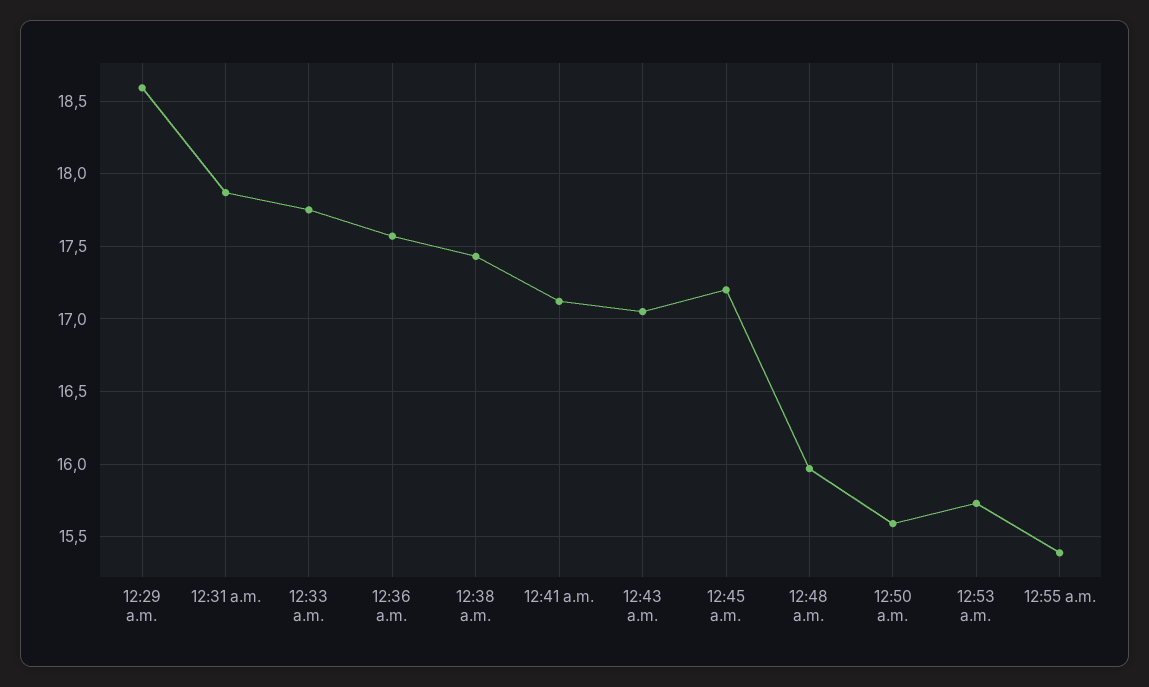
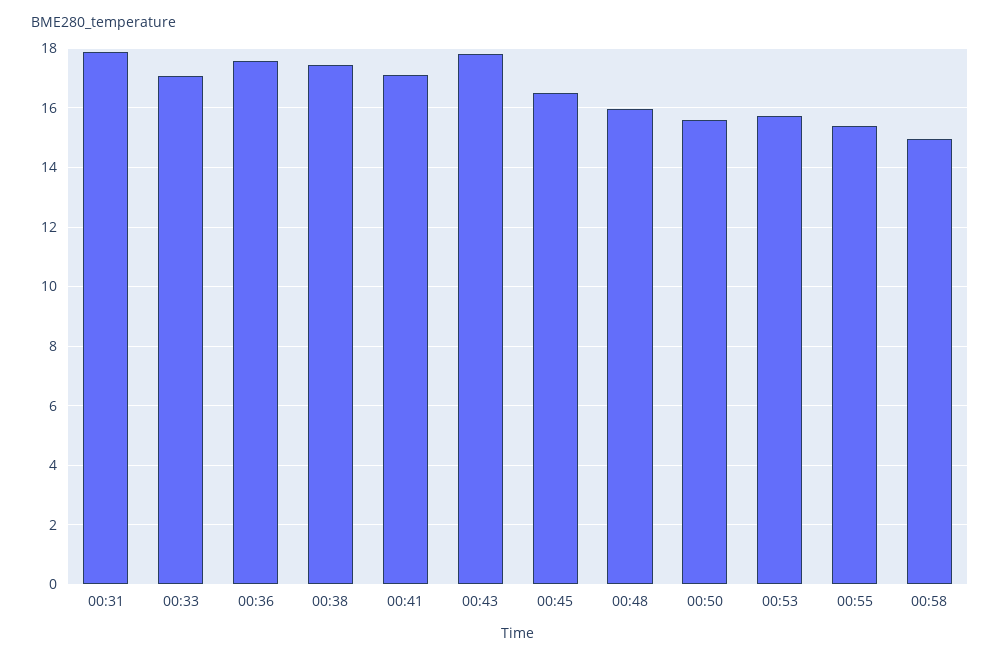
12:29 a.m.: 18.6 -> none
12:33 a.m.: 17.75 -> 17
12:43 a.m.: 17.05 -> 17.75
12:45 a.m.: 17.2 -> 16.5
00:58: none -> 15

